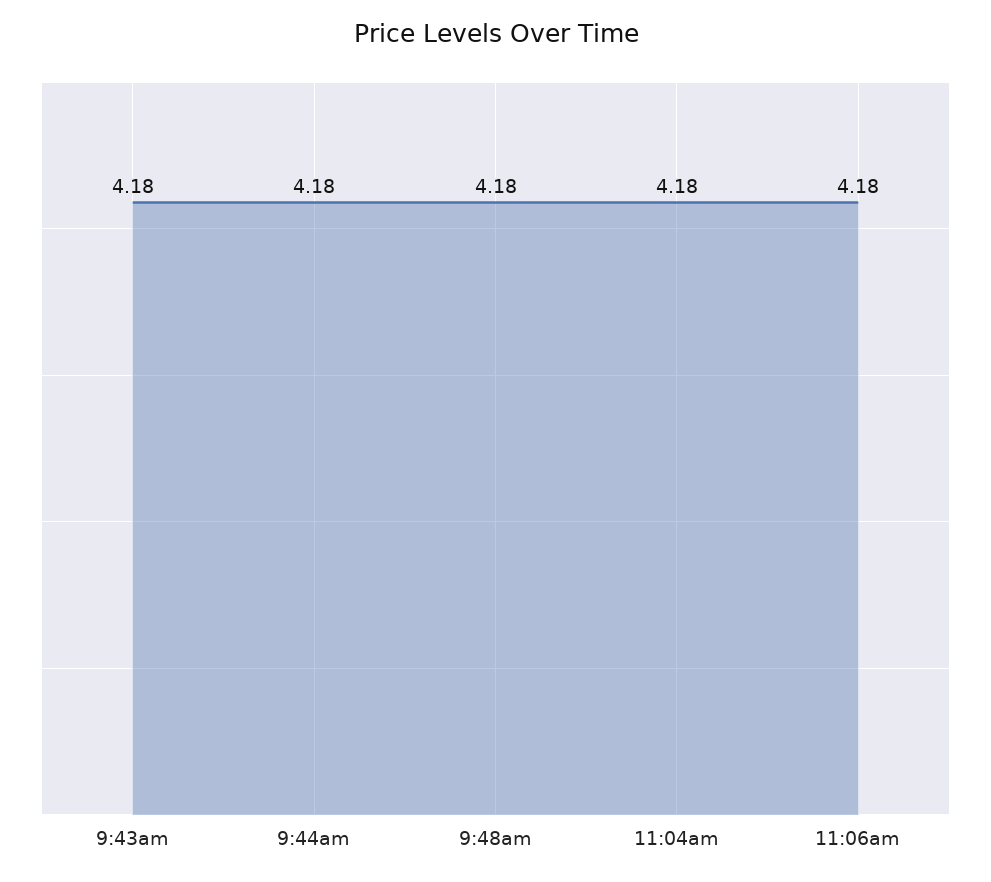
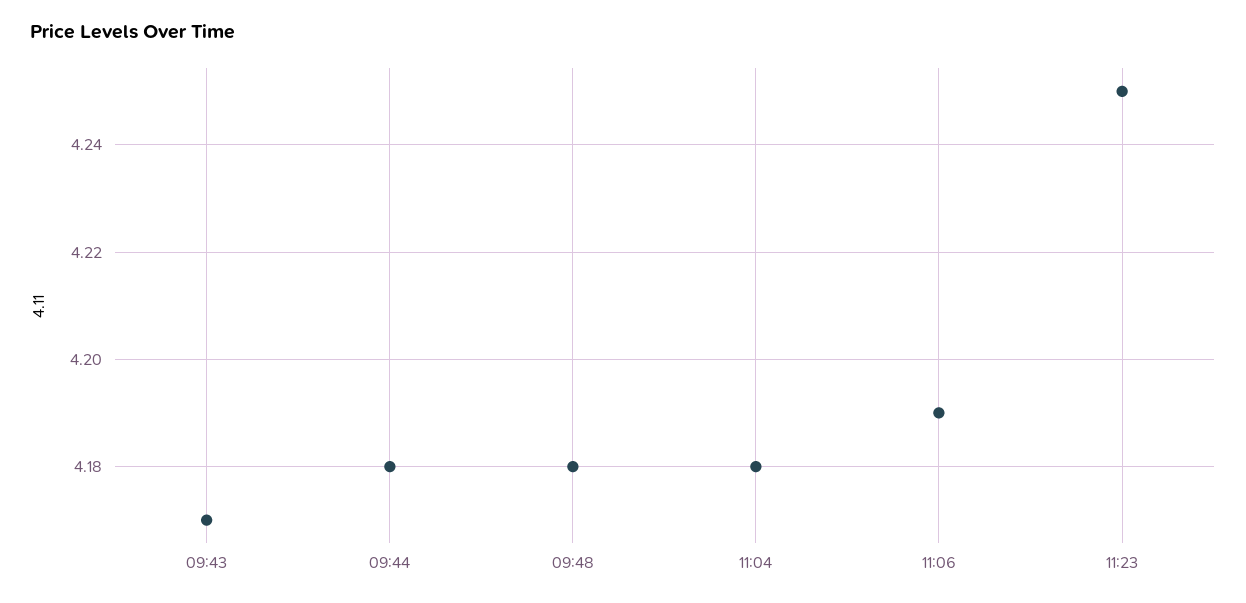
9:43am: 4.18 -> 4.17
11:06am: 4.18 -> 4.19
11:23: none -> 4.25

